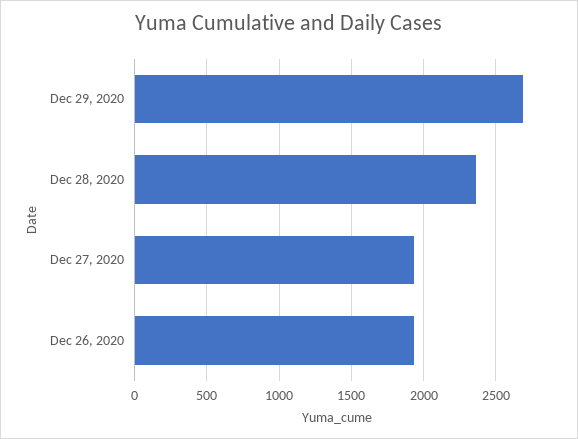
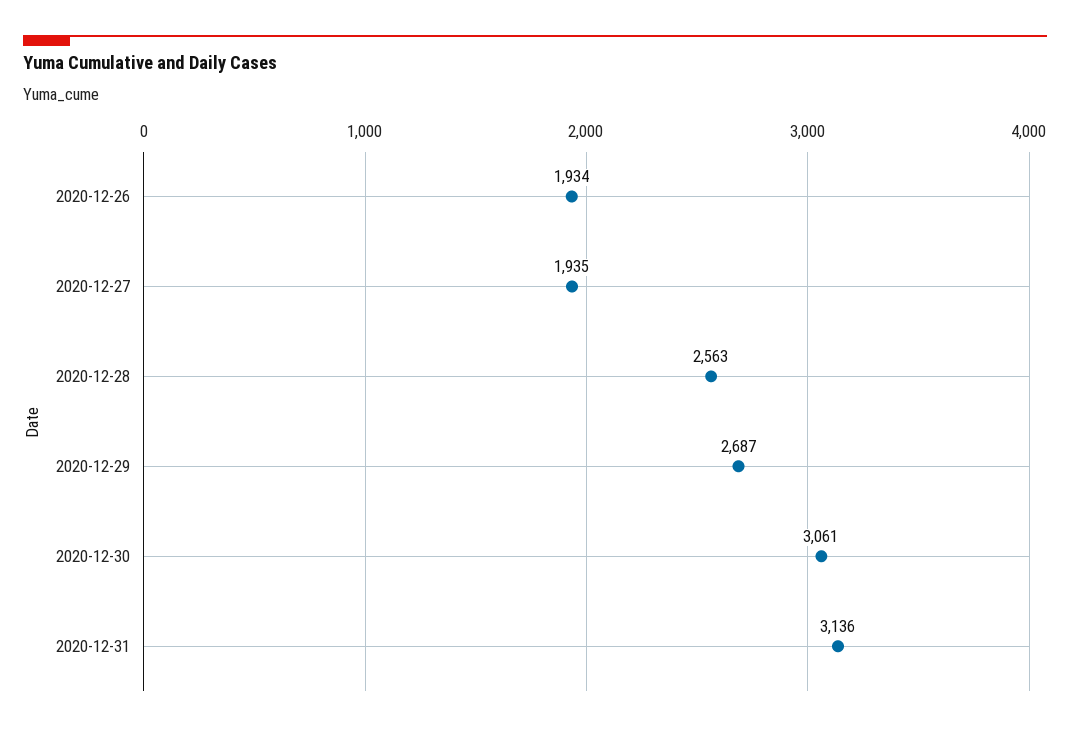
Dec 28, 2020: 2350 -> 2563
2020-12-30: none -> 3061
2020-12-31: none -> 3136

